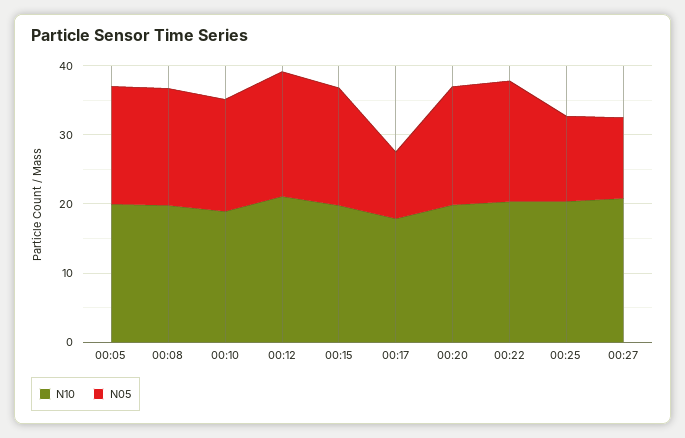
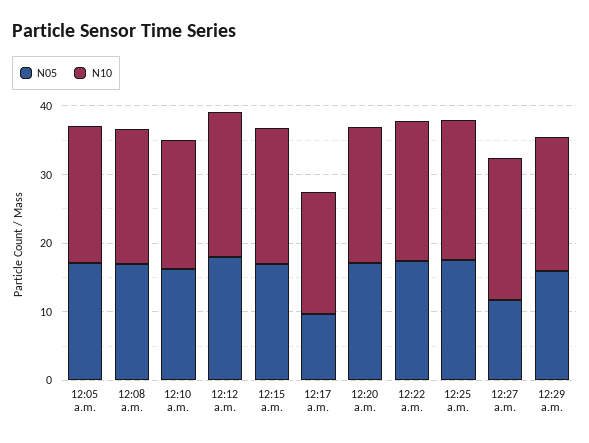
N05, 00:25: 12 -> 18
N05, 12:29 a.m.: none -> 16
N10, 12:29 a.m.: none -> 20

